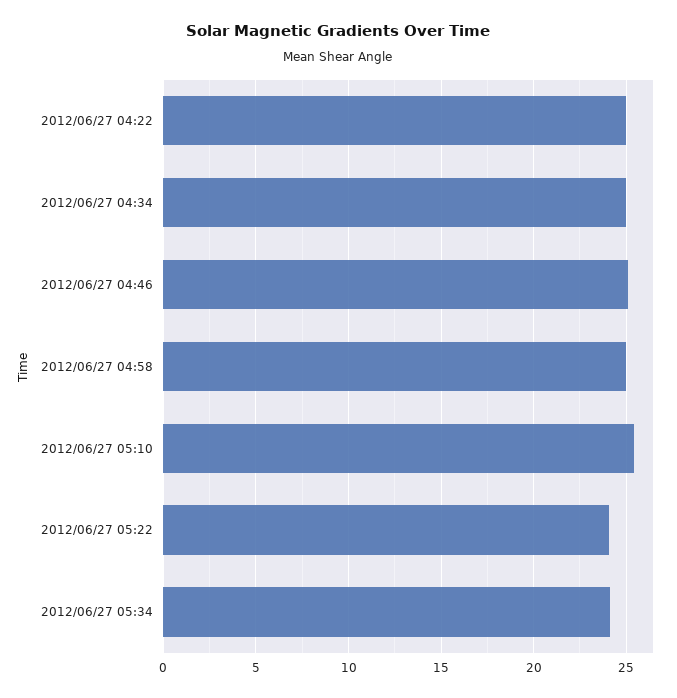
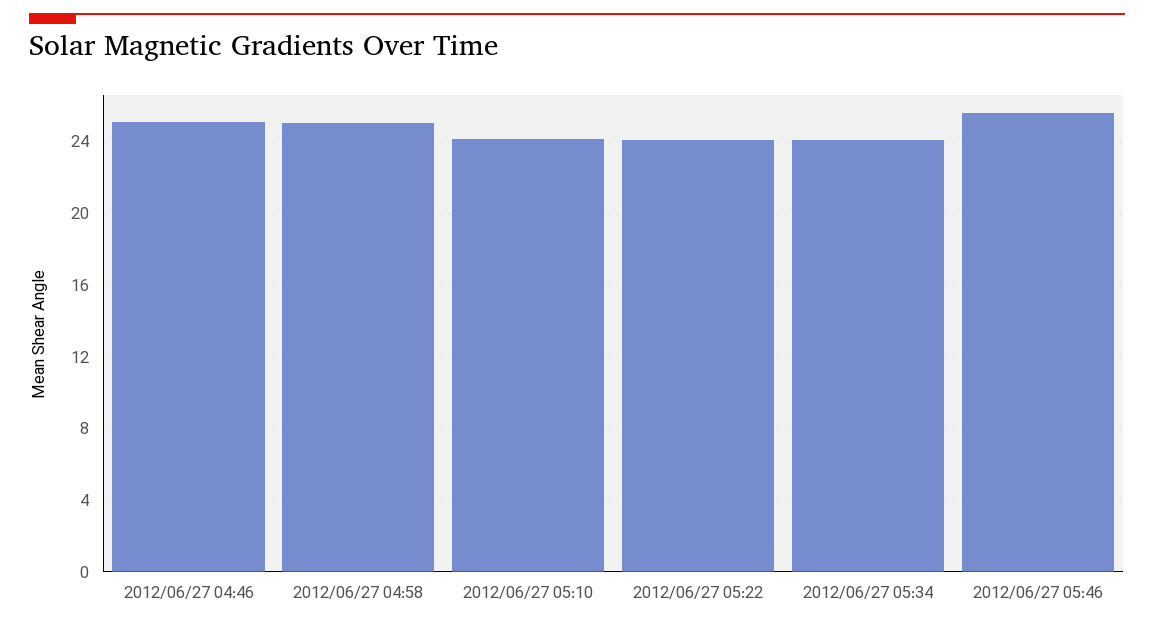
2012/06/27 04:22: 25 -> none
2012/06/27 04:34: 25 -> none
2012/06/27 05:10: 25.5 -> 24
2012/06/27 05:46: none -> 25.5

